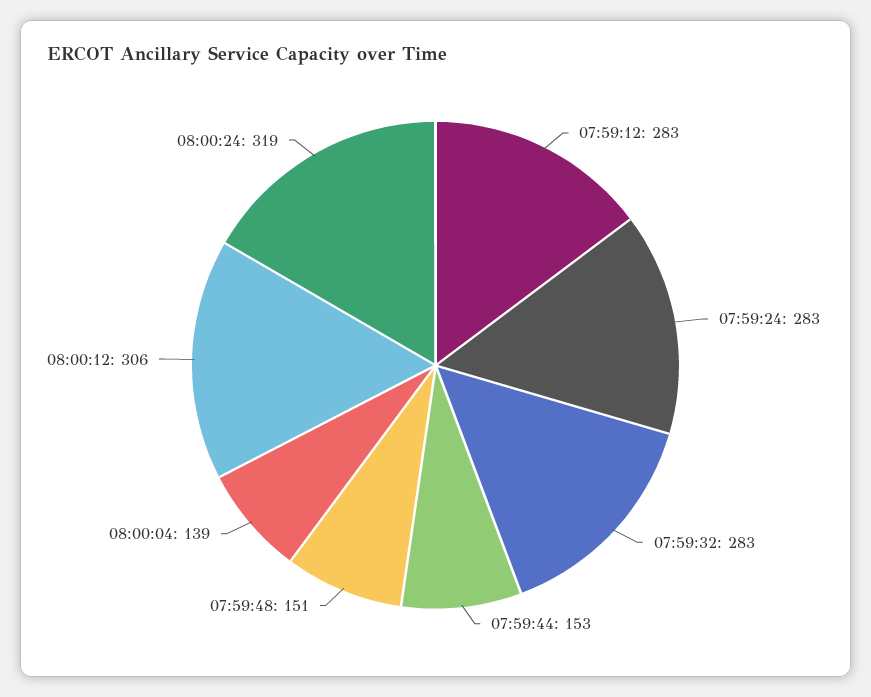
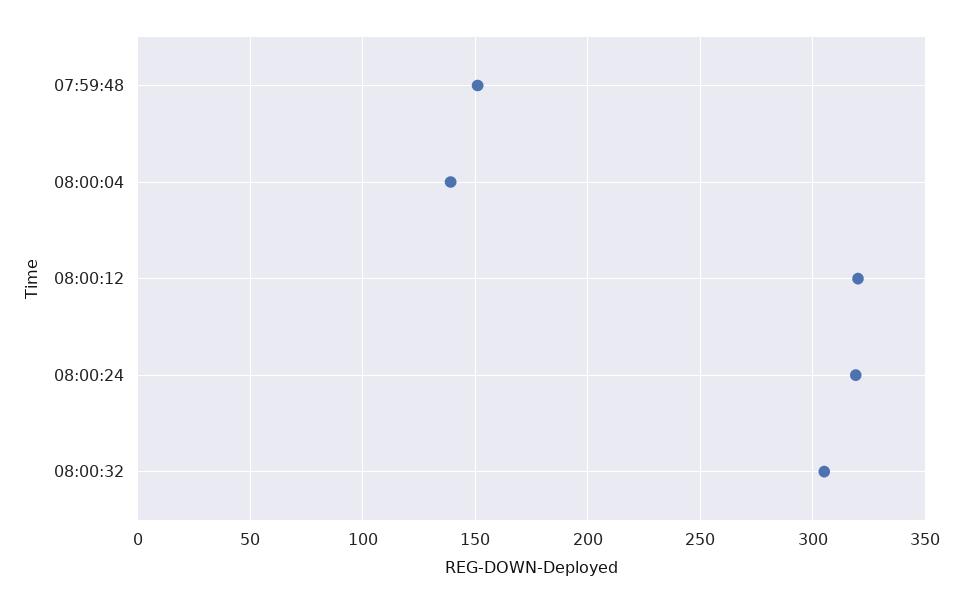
07:59:12: 283 -> none
07:59:24: 283 -> none
07:59:32: 283 -> none
07:59:44: 153 -> none
08:00:12: 306 -> 320
08:00:32: none -> 305

